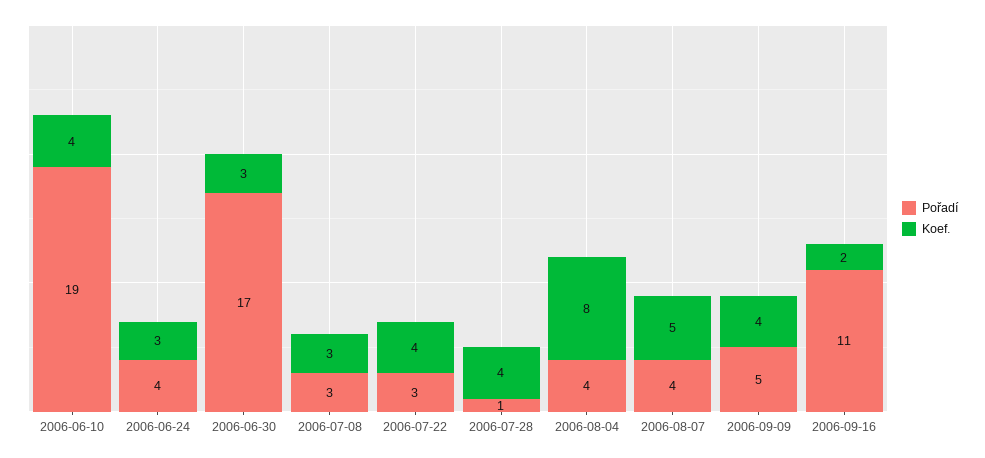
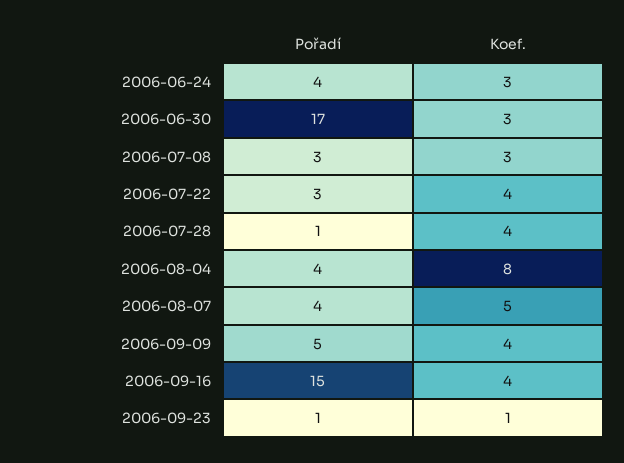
Pořadí, 2006-06-10: 19 -> none
Koef., 2006-06-10: 4 -> none
Pořadí, 2006-09-16: 11 -> 15
Koef., 2006-09-16: 2 -> 4
Pořadí, 2006-09-23: none -> 1
Koef., 2006-09-23: none -> 1

